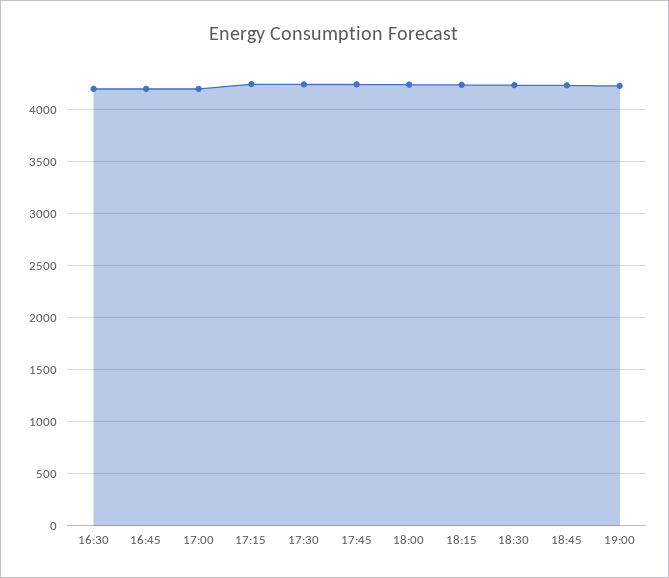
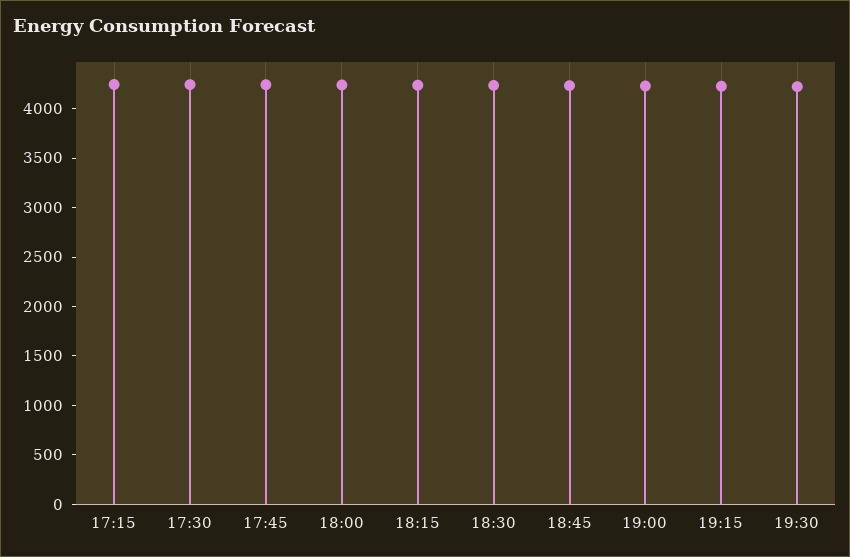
16:30: 4200 -> none
16:45: 4200 -> none
17:00: 4200 -> none
19:15: none -> 4200
19:30: none -> 4200

